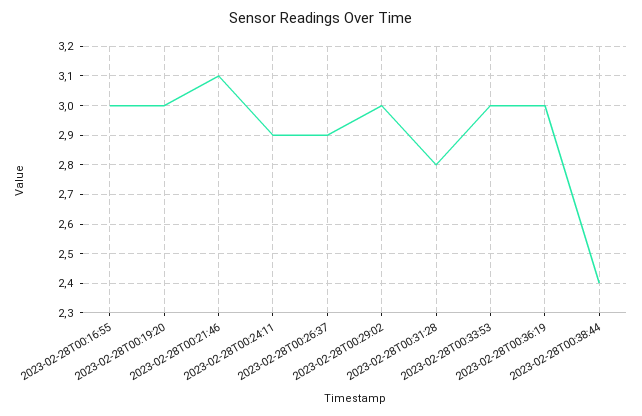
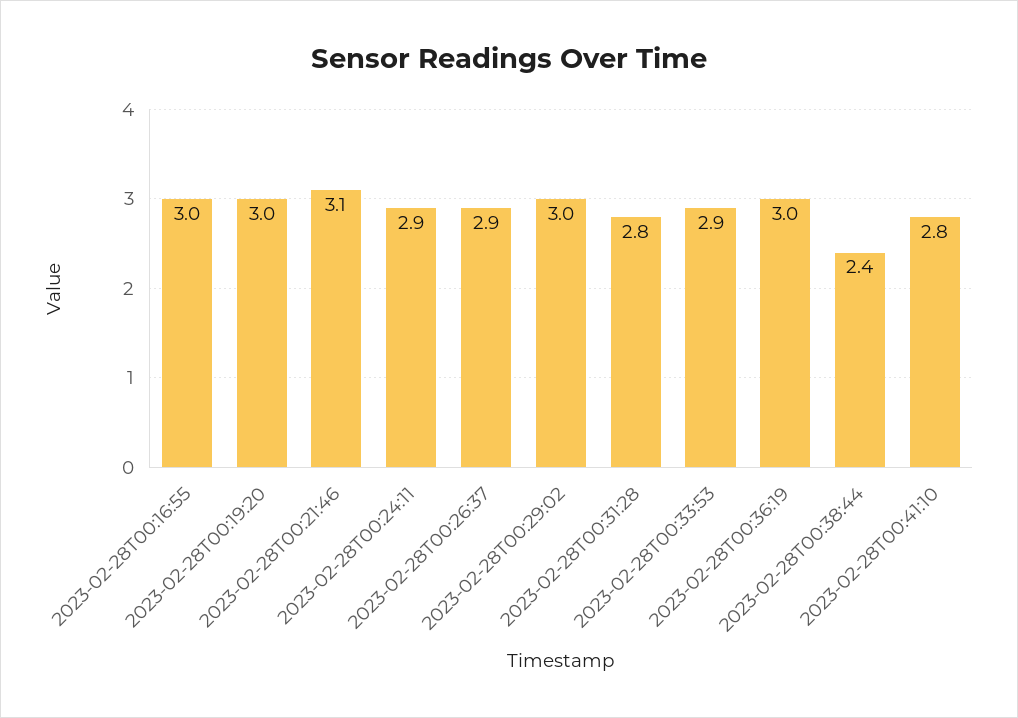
2023-02-28T00:33:53: 3 -> 2.9
2023-02-28T00:41:10: none -> 2.8

